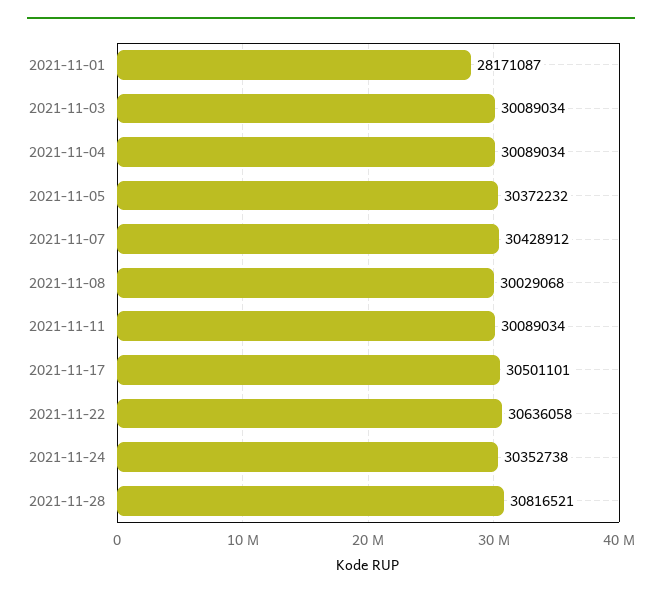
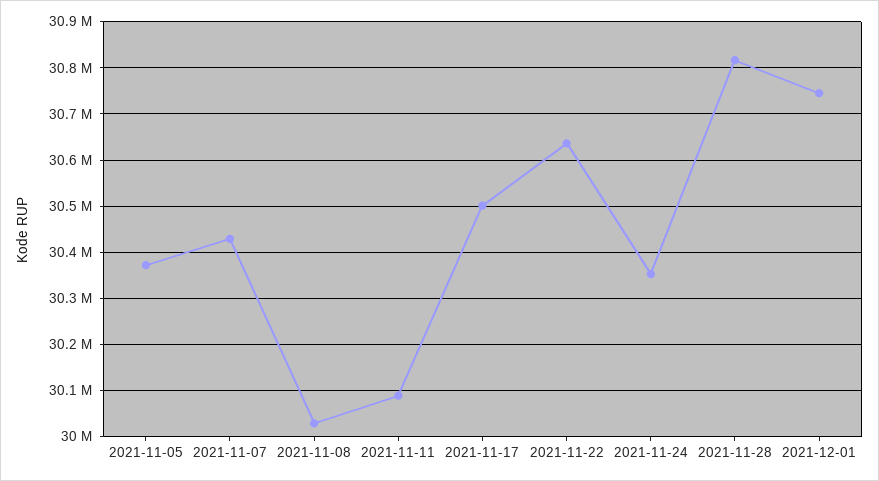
2021-11-01: 28171087 -> none
2021-11-03: 30089034 -> none
2021-11-04: 30089034 -> none
2021-12-01: none -> 30740000

